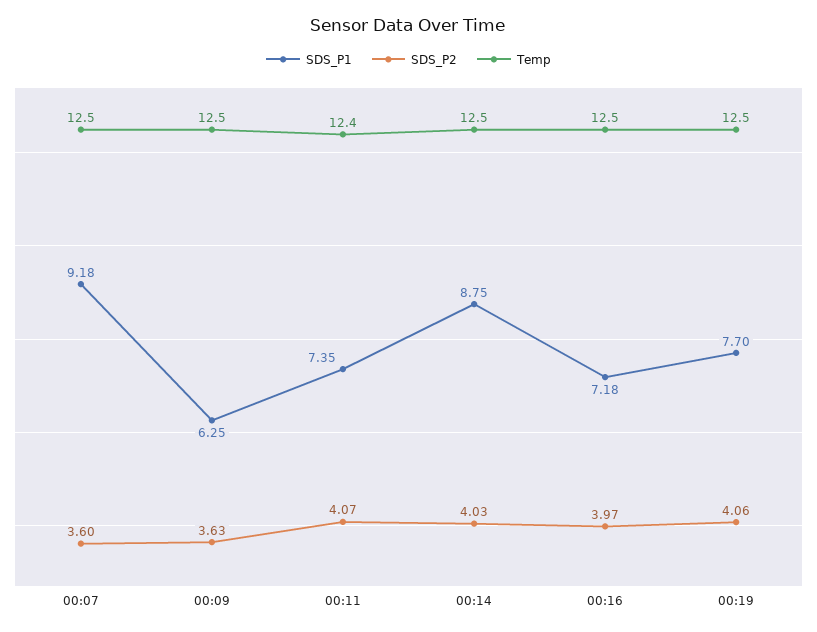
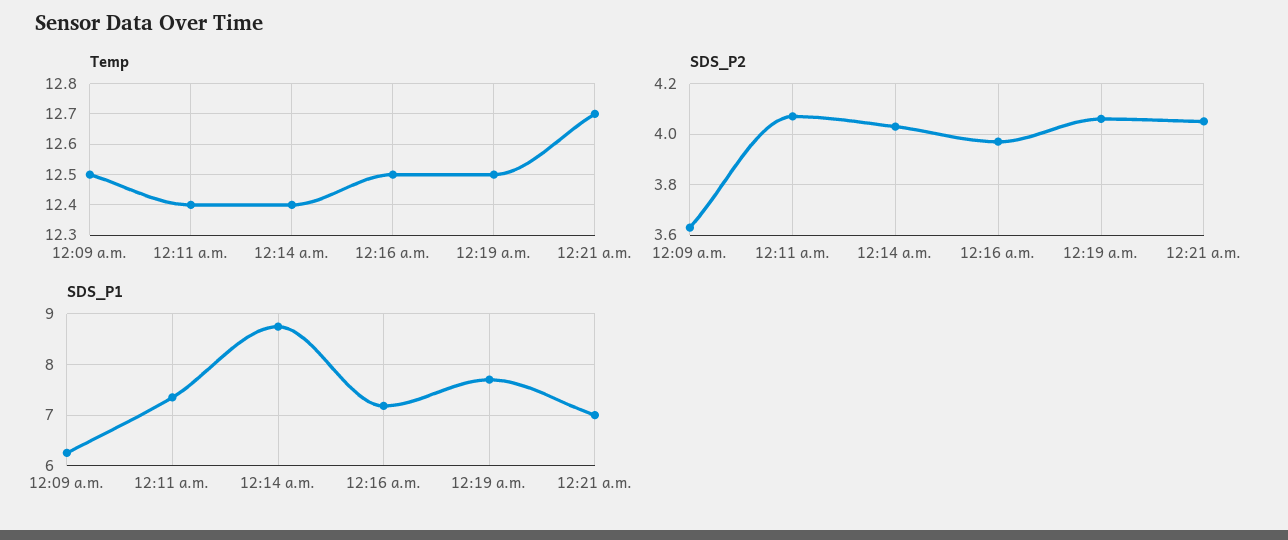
SDS_P1, 00:07: 9.18 -> none
SDS_P2, 00:07: 3.6 -> none
Temp, 00:07: 12.5 -> none
Temp, 00:14: 12.5 -> 12.4
Temp, 12:21 a.m.: none -> 12.7
SDS_P2, 12:21 a.m.: none -> 4.05
SDS_P1, 12:21 a.m.: none -> 7

